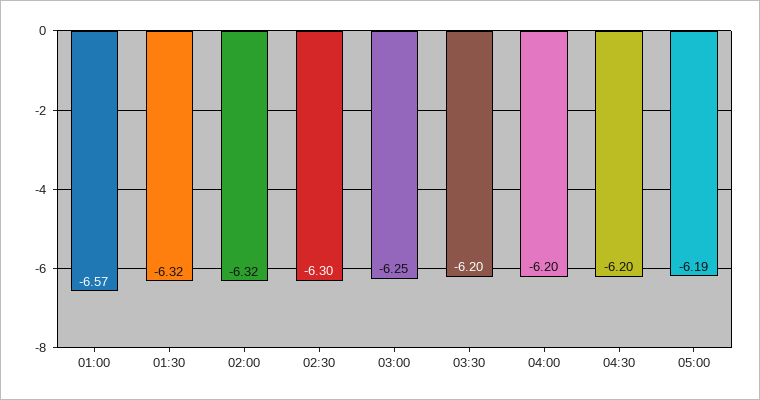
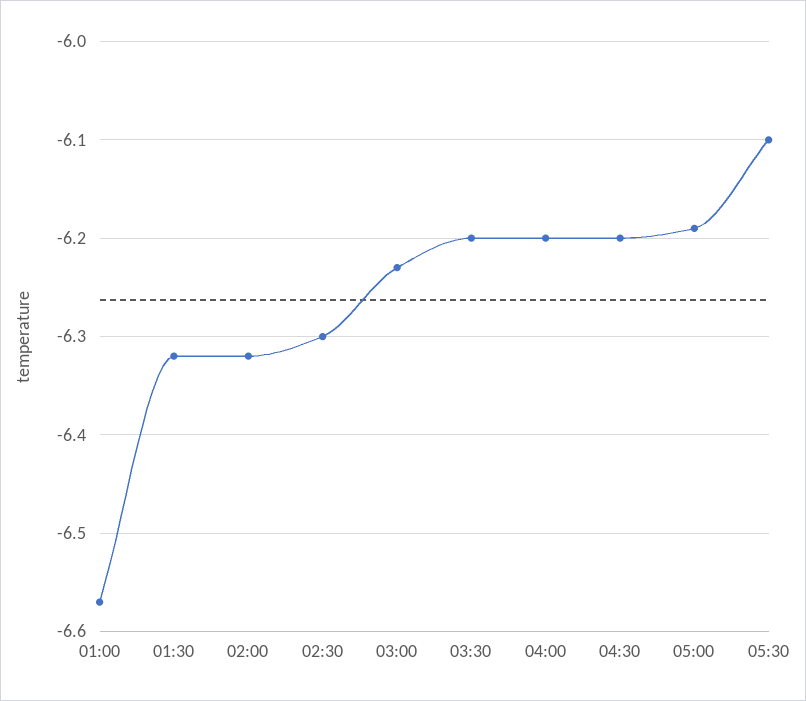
03:00: -6.25 -> -6.23
05:30: none -> -6.1

